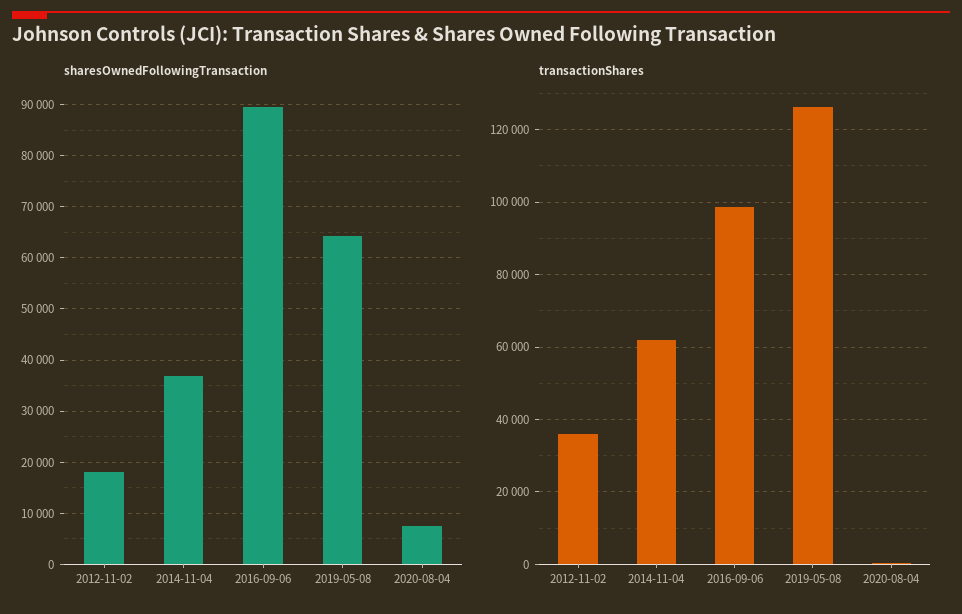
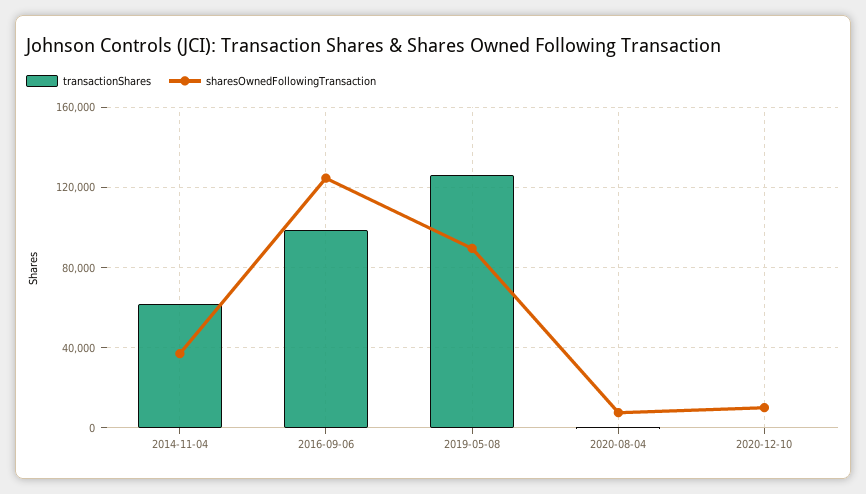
sharesOwnedFollowingTransaction, 2012-11-02: 18000 -> none
sharesOwnedFollowingTransaction, 2016-09-06: 90000 -> 125000
sharesOwnedFollowingTransaction, 2019-05-08: 64000 -> 90000
transactionShares, 2012-11-02: 36000 -> none
transactionShares, 2020-12-10: none -> 0
sharesOwnedFollowingTransaction, 2020-12-10: none -> 10000

